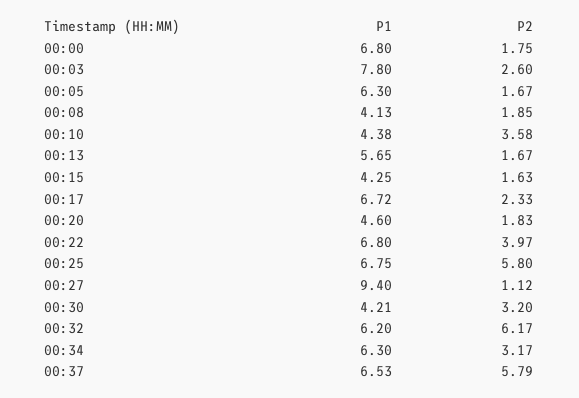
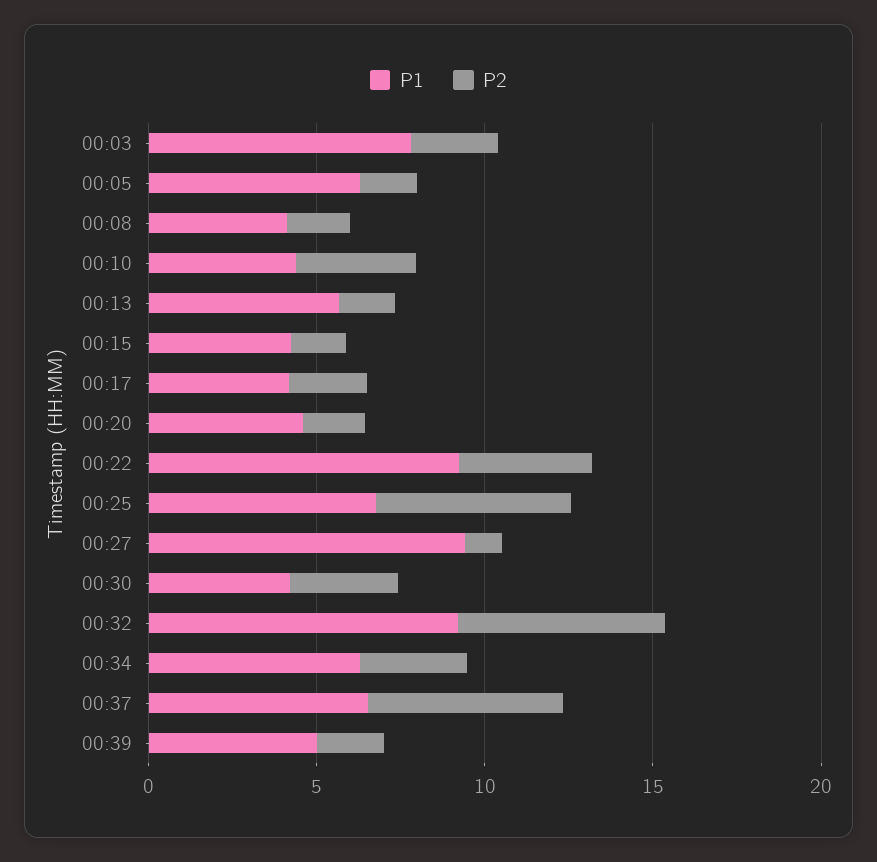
P1, 00:00: 6.8 -> none
P2, 00:00: 1.75 -> none
P1, 00:17: 6.72 -> 4
P1, 00:22: 6.8 -> 9
P1, 00:32: 6.2 -> 9
P1, 00:39: none -> 5
P2, 00:39: none -> 2

